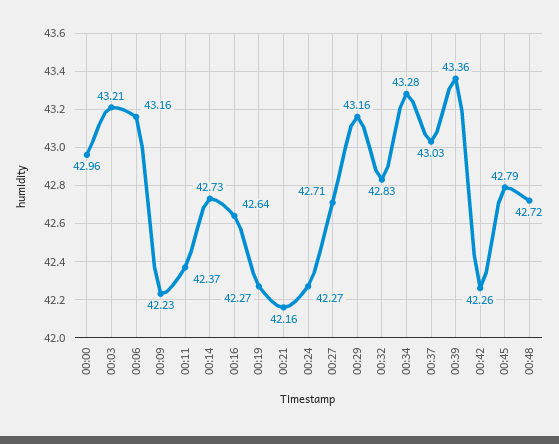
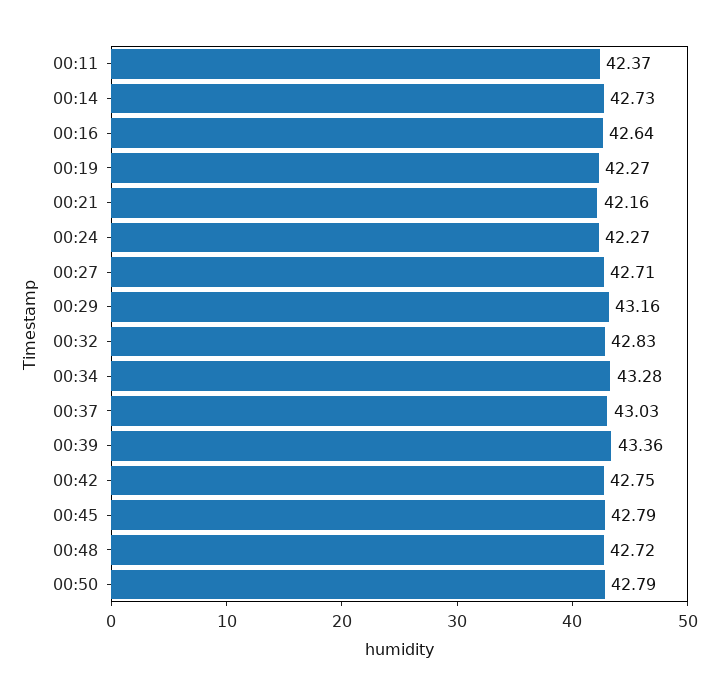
00:00: 42.96 -> none
00:03: 43.21 -> none
00:06: 43.16 -> none
00:09: 42.23 -> none
00:42: 42.26 -> 42.75
00:50: none -> 42.79

